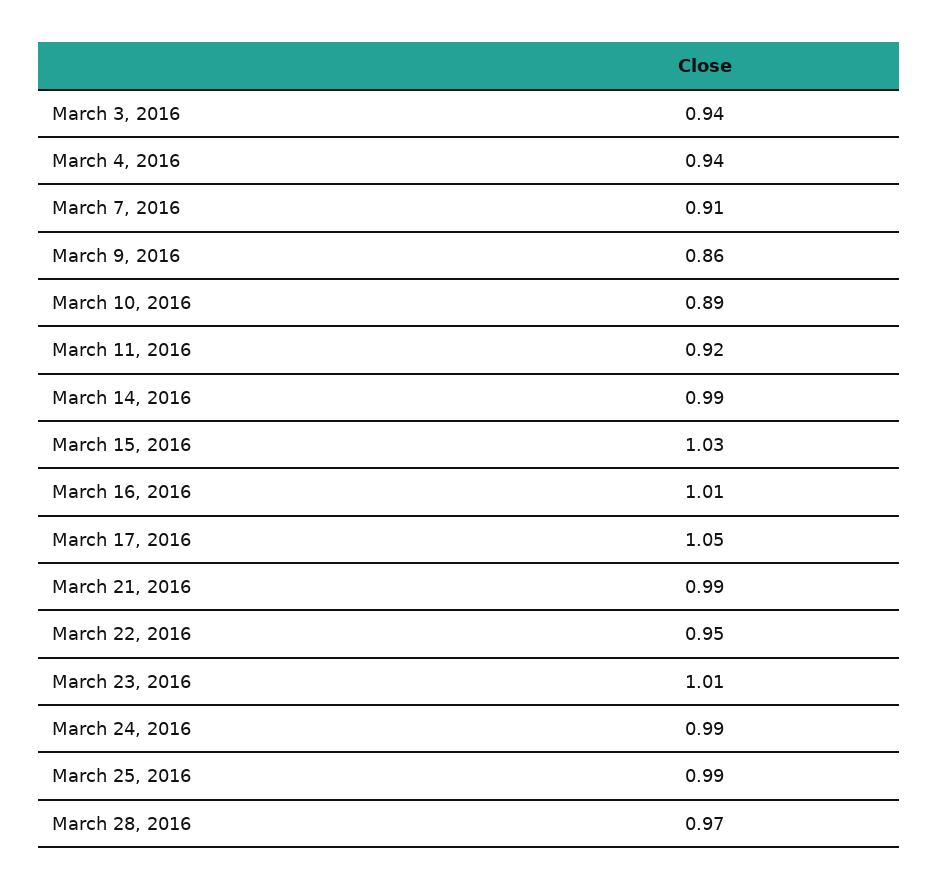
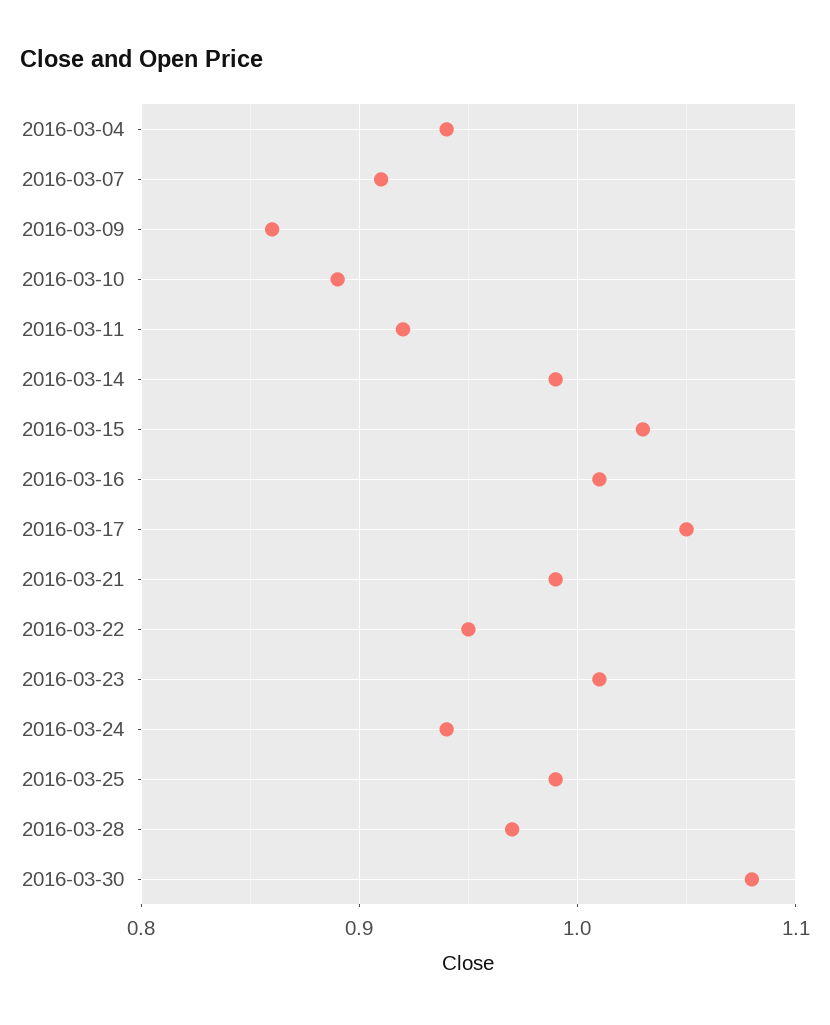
March 3, 2016: 0.94 -> none
March 24, 2016: 0.99 -> 0.94
2016-03-30: none -> 1.08

